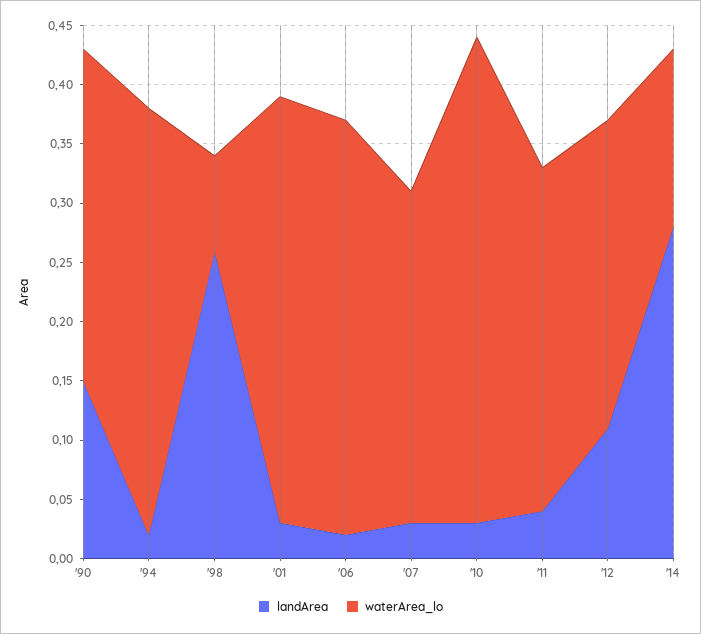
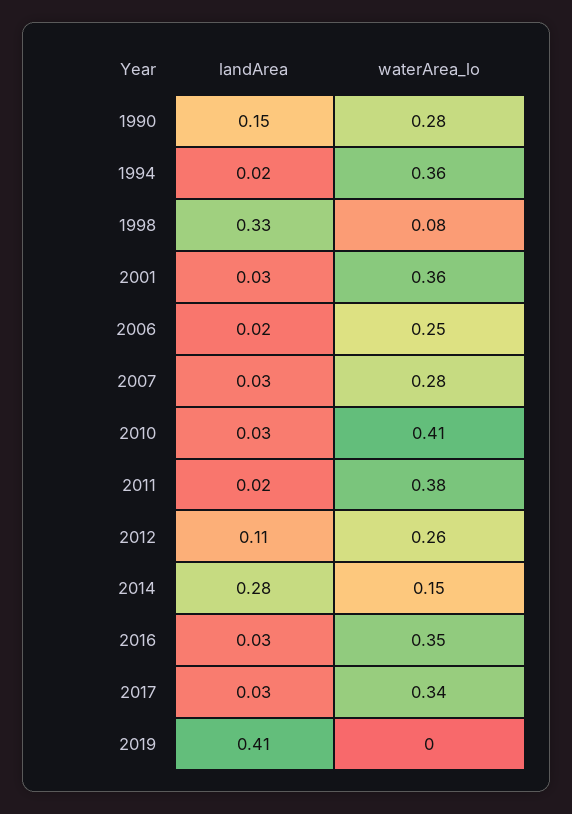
landArea, '98: 0.26 -> 0.33
waterArea_lo, '06: 0.35 -> 0.25
landArea, '11: 0.04 -> 0.02
waterArea_lo, '11: 0.29 -> 0.38
landArea, 2016: none -> 0.03
waterArea_lo, 2016: none -> 0.35
landArea, 2017: none -> 0.03
waterArea_lo, 2017: none -> 0.34
landArea, 2019: none -> 0.41
waterArea_lo, 2019: none -> 0

